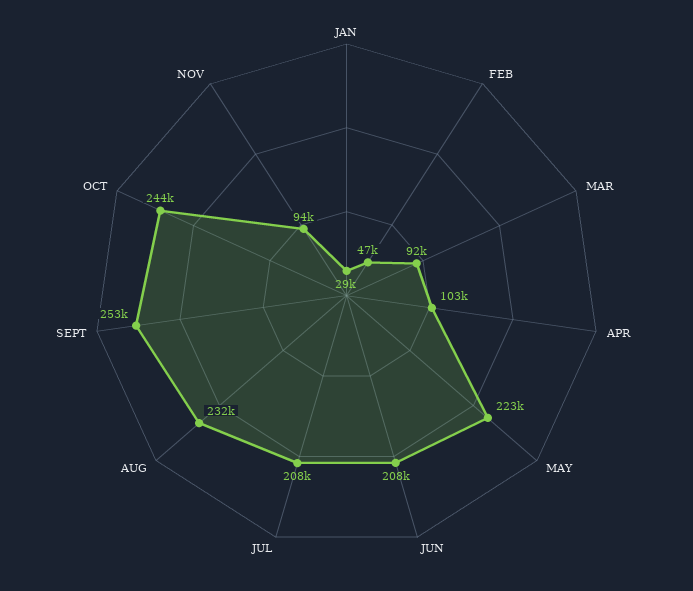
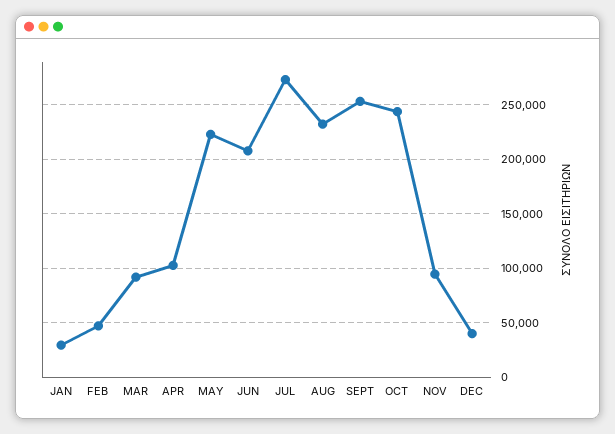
JUL: 208000 -> 270000
DEC: none -> 40000

